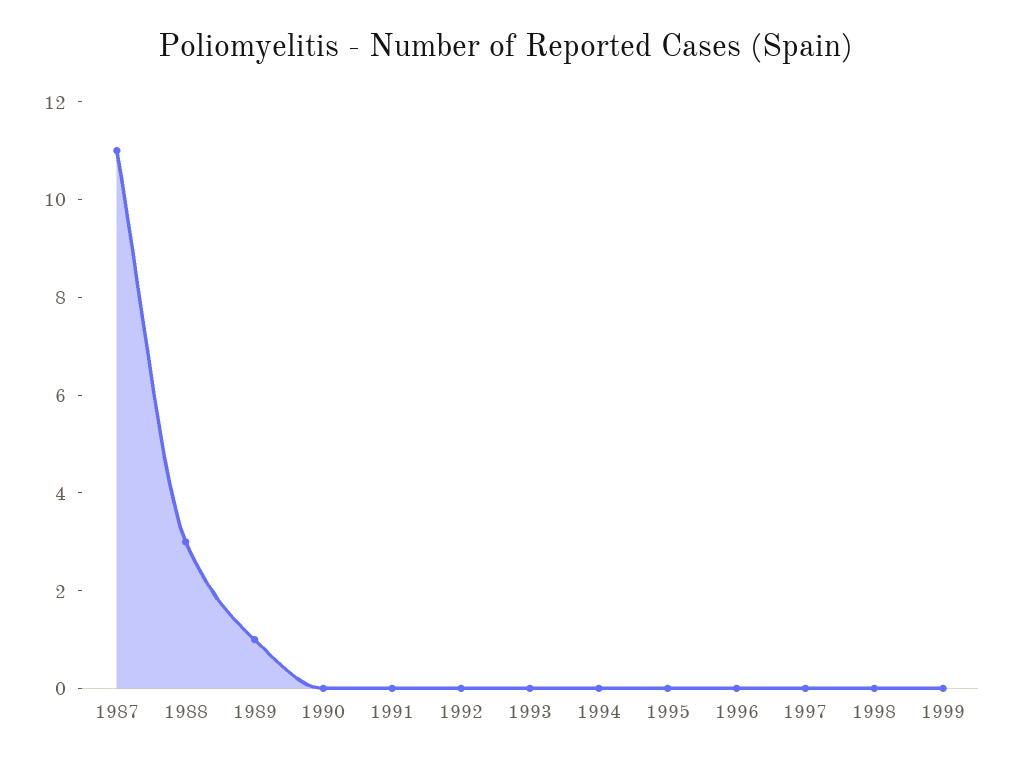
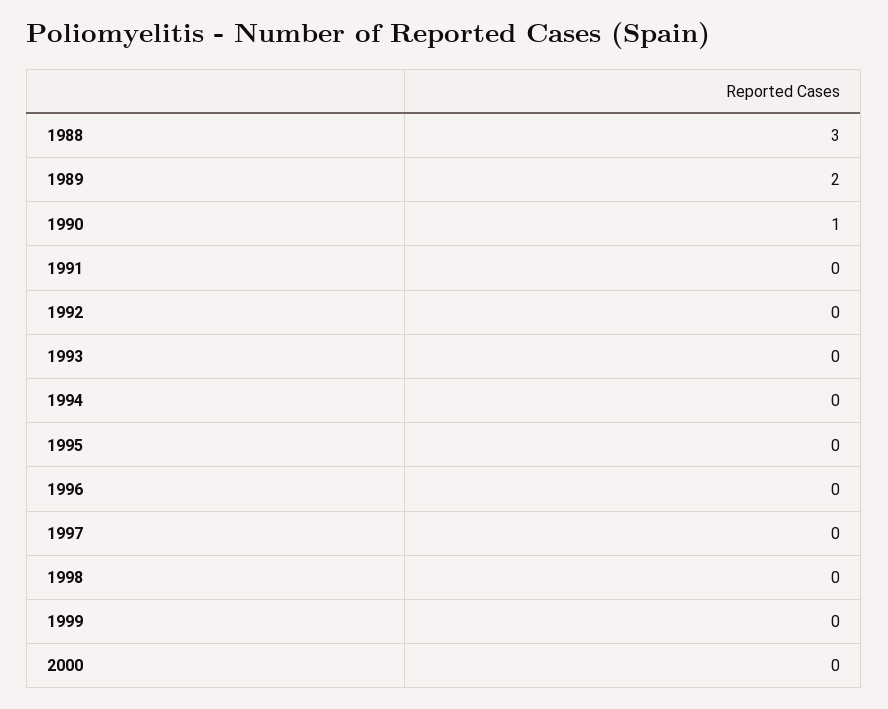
1987: 11 -> none
1989: 1 -> 2
1990: 0 -> 1
2000: none -> 0

